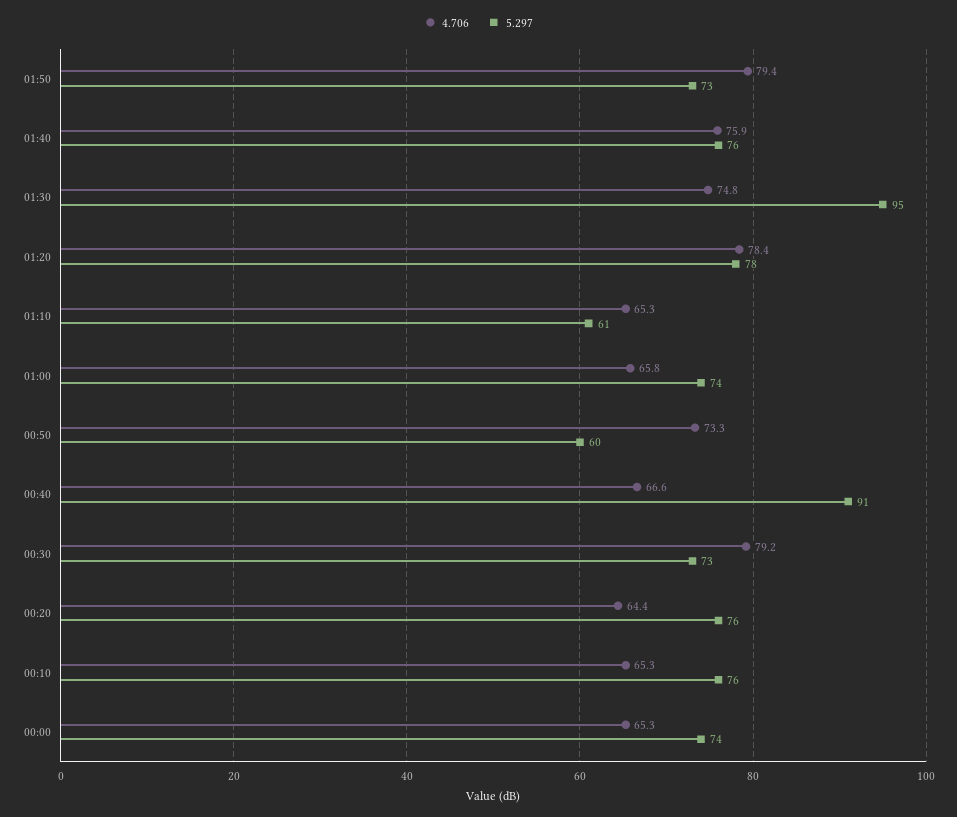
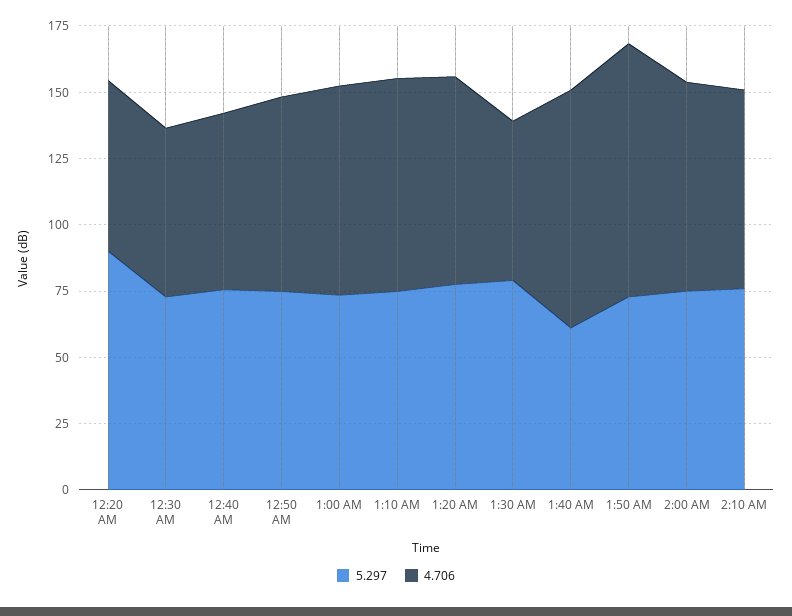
4.706, 01:50: 79.4 -> 95
4.706, 01:40: 75.9 -> 90
5.297, 01:40: 76 -> 60
4.706, 01:30: 74.8 -> 60
5.297, 01:30: 95 -> 80
4.706, 01:10: 65.3 -> 80
5.297, 01:10: 61 -> 75
4.706, 01:00: 65.8 -> 80
5.297, 00:50: 60 -> 75
5.297, 00:40: 91 -> 75
4.706, 00:30: 79.2 -> 65
5.297, 00:20: 76 -> 90
4.706, 00:10: 65.3 -> none
5.297, 00:10: 76 -> none
4.706, 00:00: 65.3 -> none
5.297, 00:00: 74 -> none
5.297, 2:00 AM: none -> 75
4.706, 2:00 AM: none -> 80
5.297, 2:10 AM: none -> 75
4.706, 2:10 AM: none -> 75

